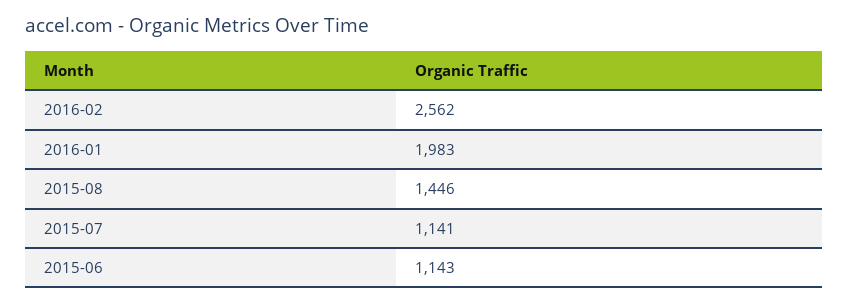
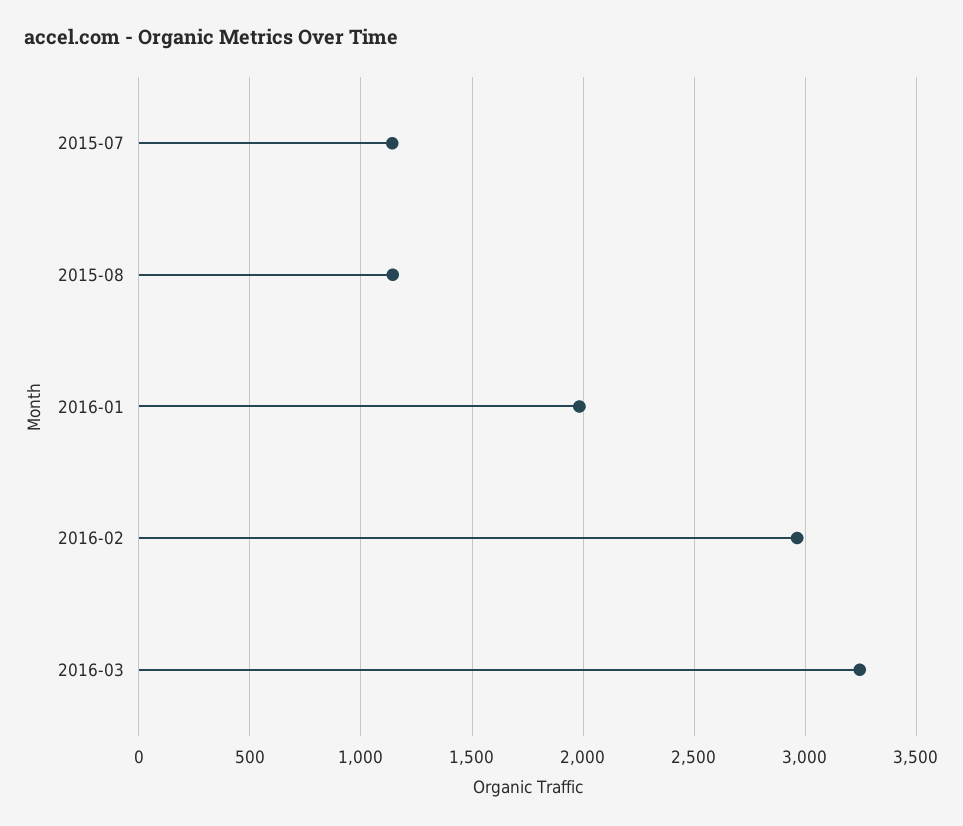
2016-02: 2562 -> 2950
2015-08: 1446 -> 1150
2015-06: 1143 -> none
2016-03: none -> 3250

